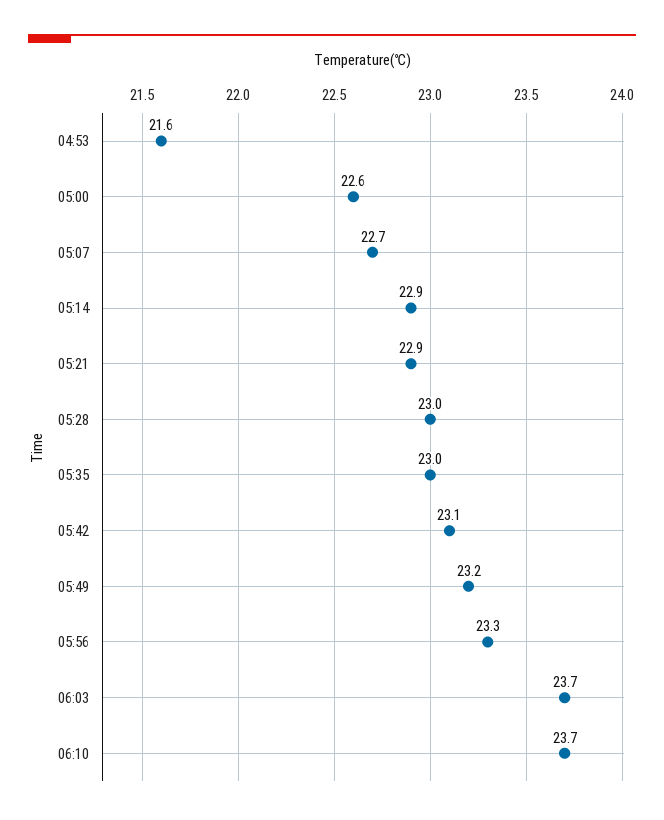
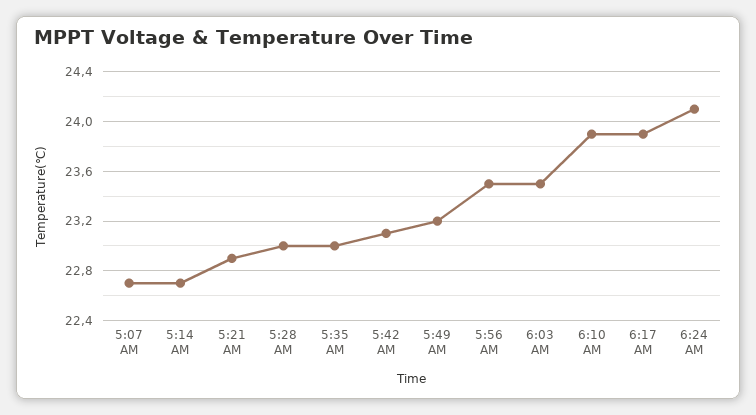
04:53: 21.6 -> none
05:00: 22.6 -> none
05:14: 22.9 -> 22.7
05:56: 23.3 -> 23.5
06:03: 23.7 -> 23.5
06:10: 23.7 -> 23.9
6:17 AM: none -> 23.9
6:24 AM: none -> 24.1

